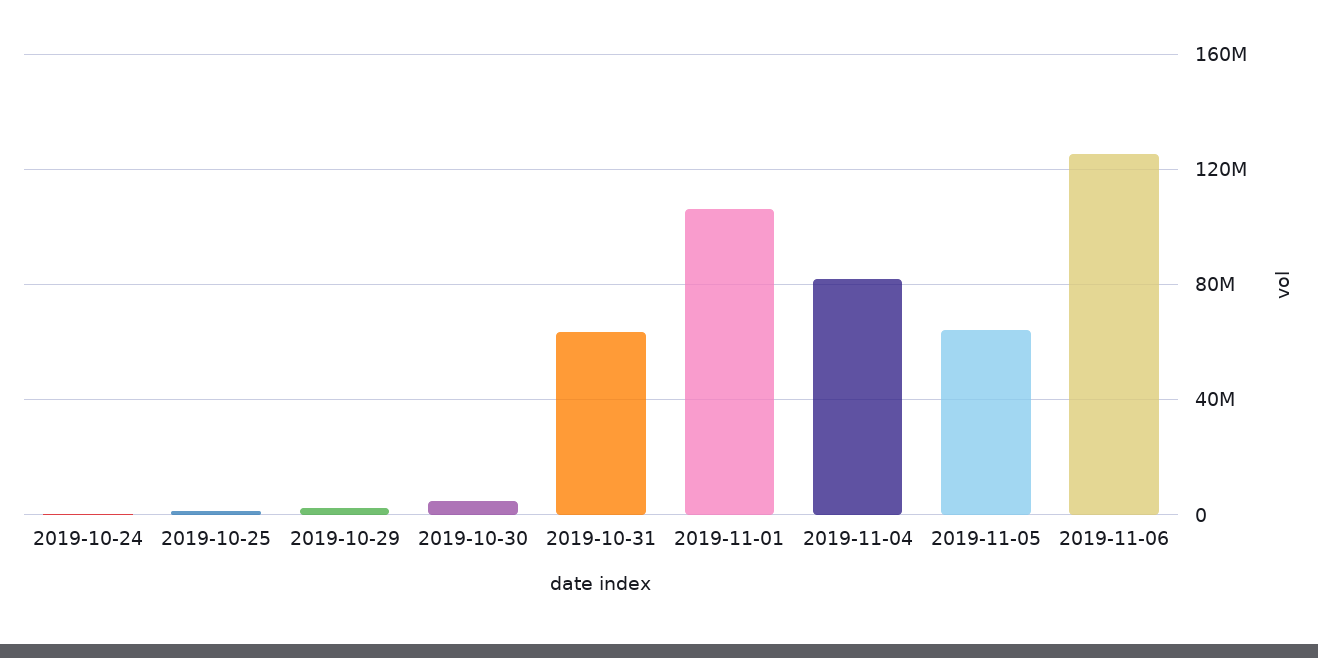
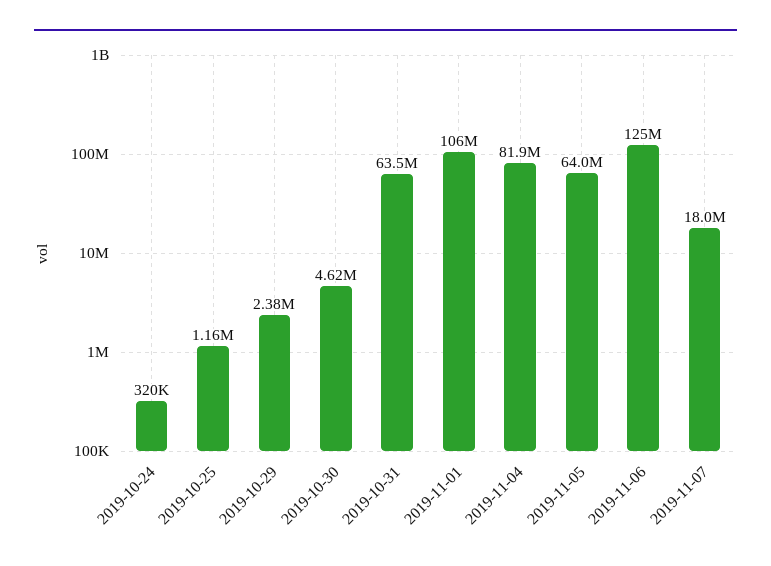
2019-11-07: none -> 18000000

